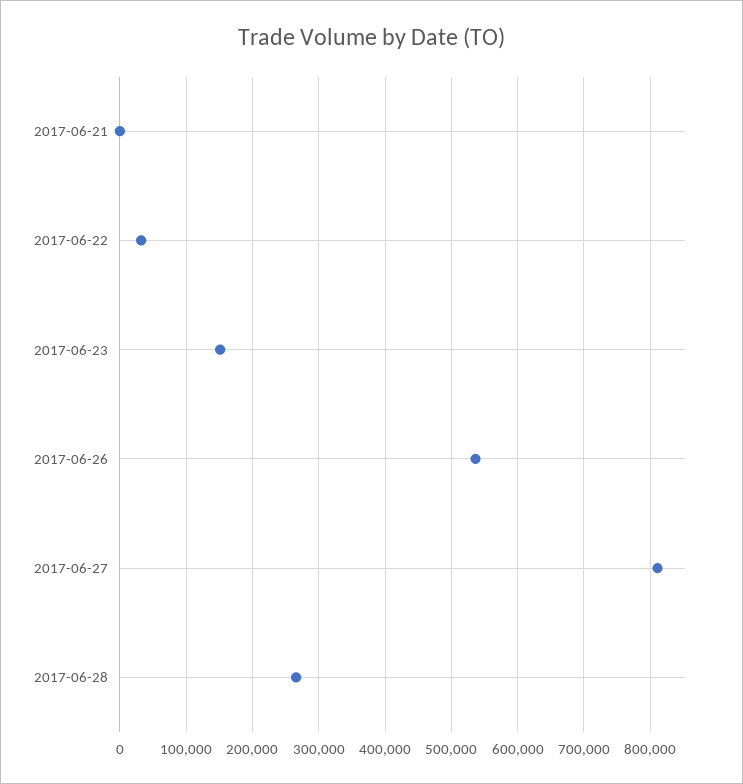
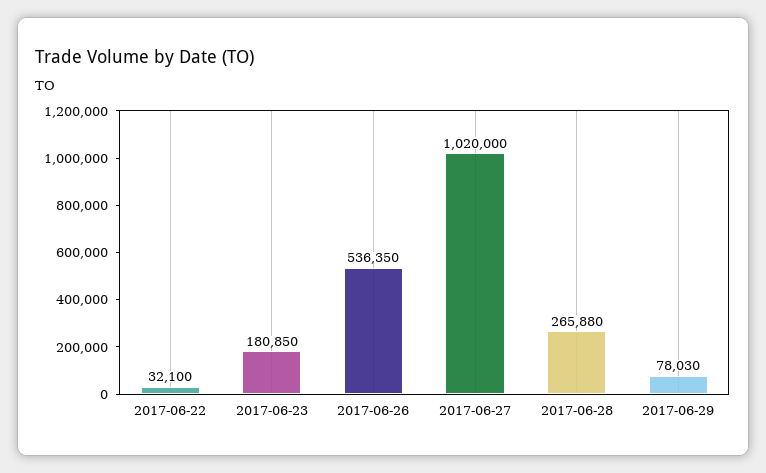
2017-06-21: 0 -> none
2017-06-23: 150000 -> 180850
2017-06-27: 810000 -> 1020000
2017-06-29: none -> 78030

